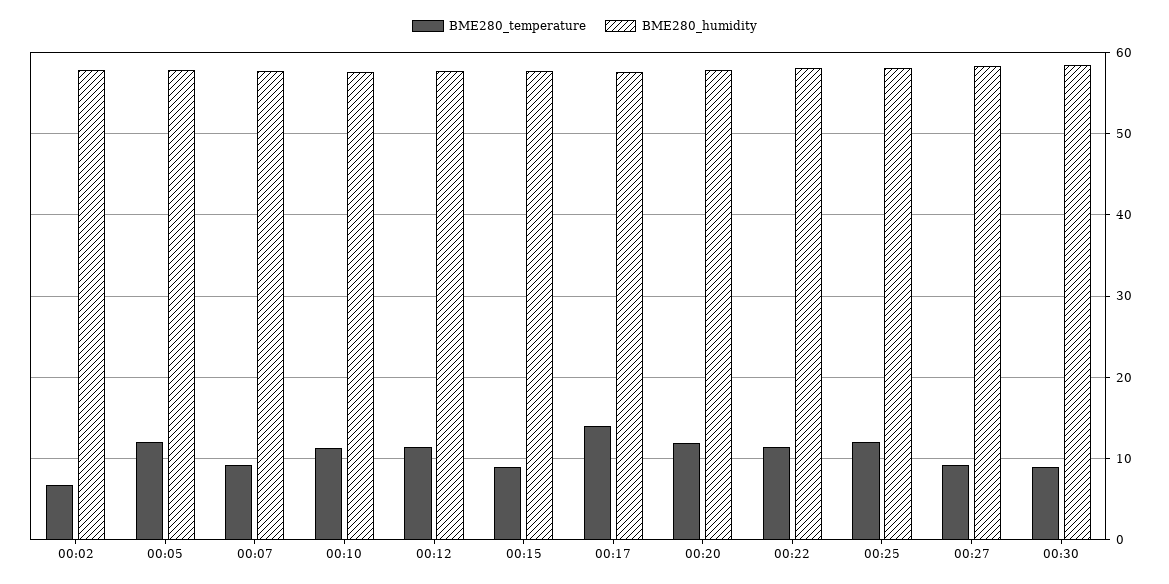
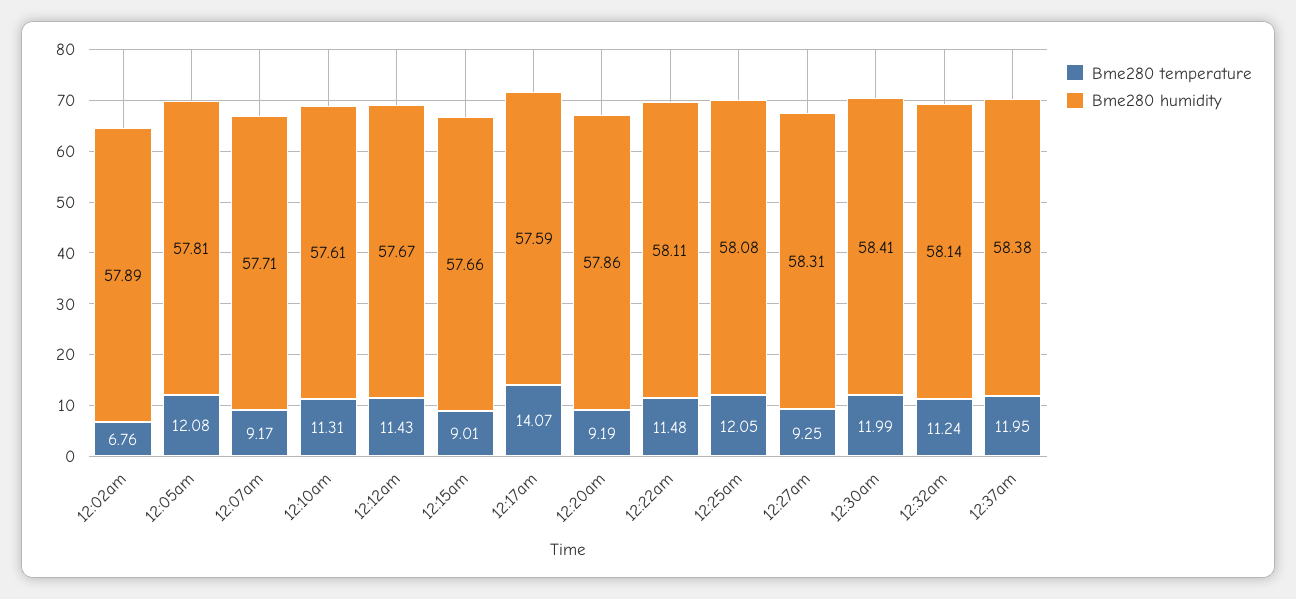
BME280_temperature, 00:20: 12 -> 9.19
BME280_temperature, 00:30: 9 -> 11.99
BME280_temperature, 12:32am: none -> 11.24
BME280_humidity, 12:32am: none -> 58.14
BME280_temperature, 12:37am: none -> 11.95
BME280_humidity, 12:37am: none -> 58.38

